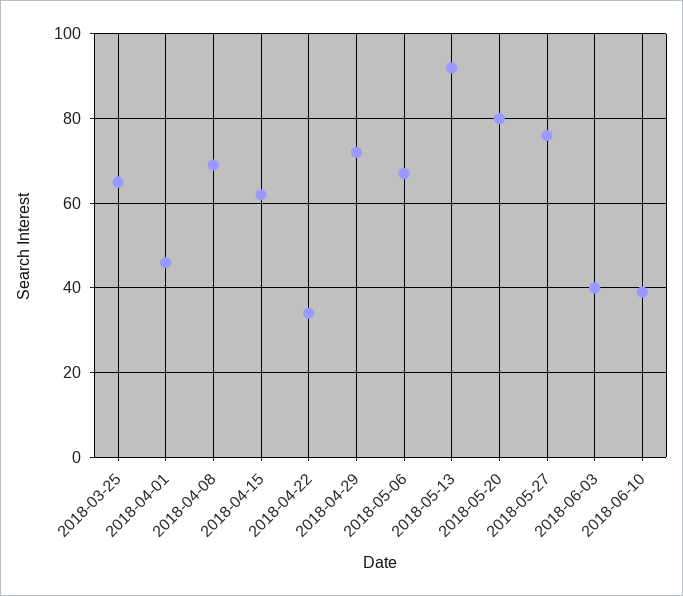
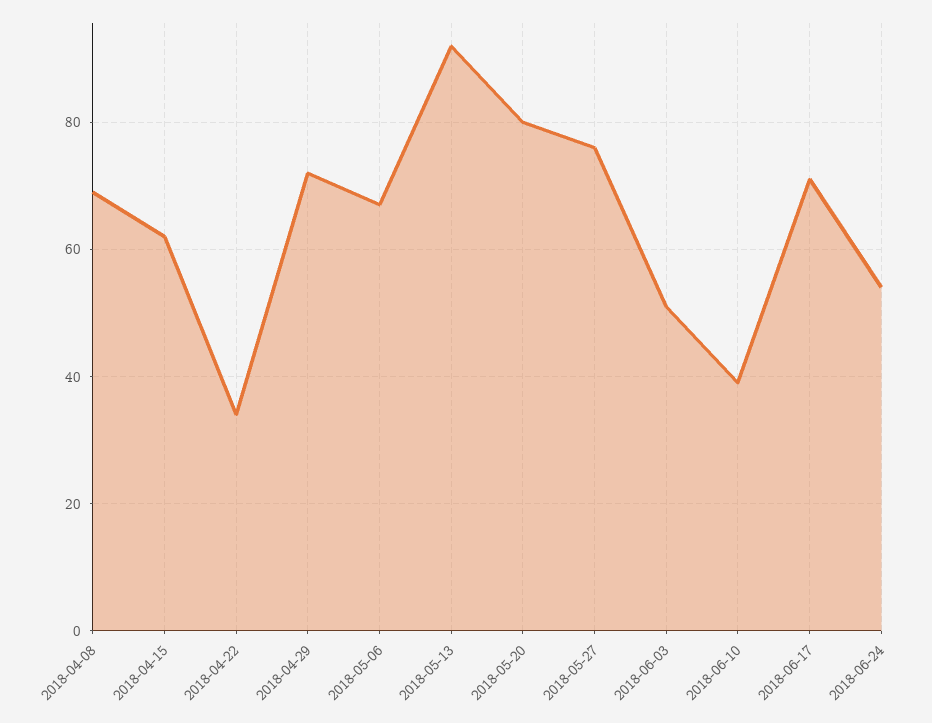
2018-03-25: 65 -> none
2018-04-01: 45 -> none
2018-06-03: 40 -> 50
2018-06-17: none -> 70
2018-06-24: none -> 55

